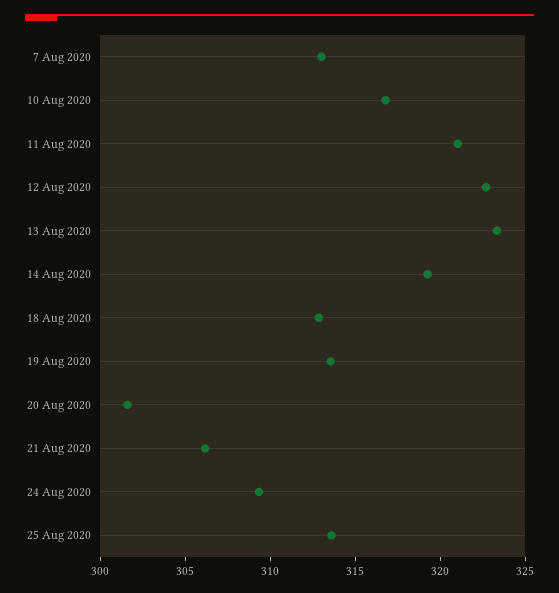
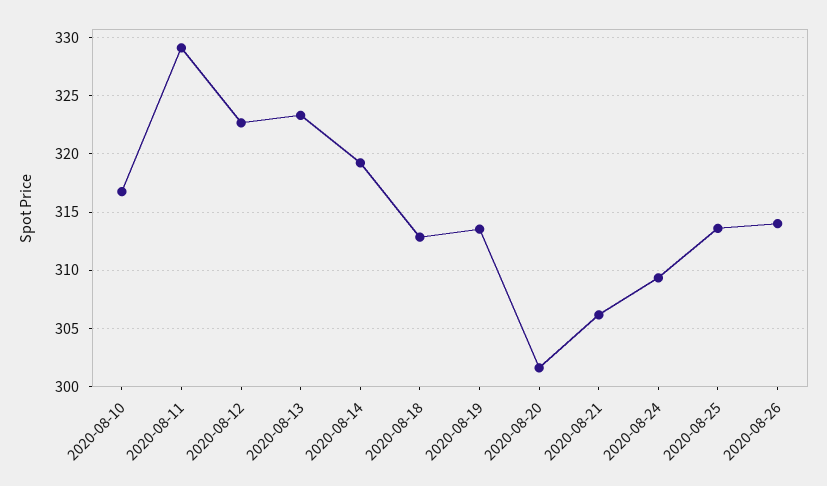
7 Aug 2020: 313 -> none
11 Aug 2020: 321 -> 329
2020-08-26: none -> 314

